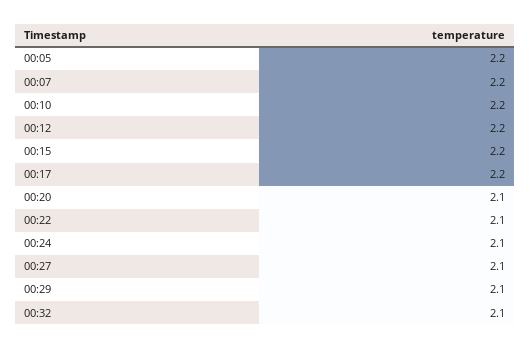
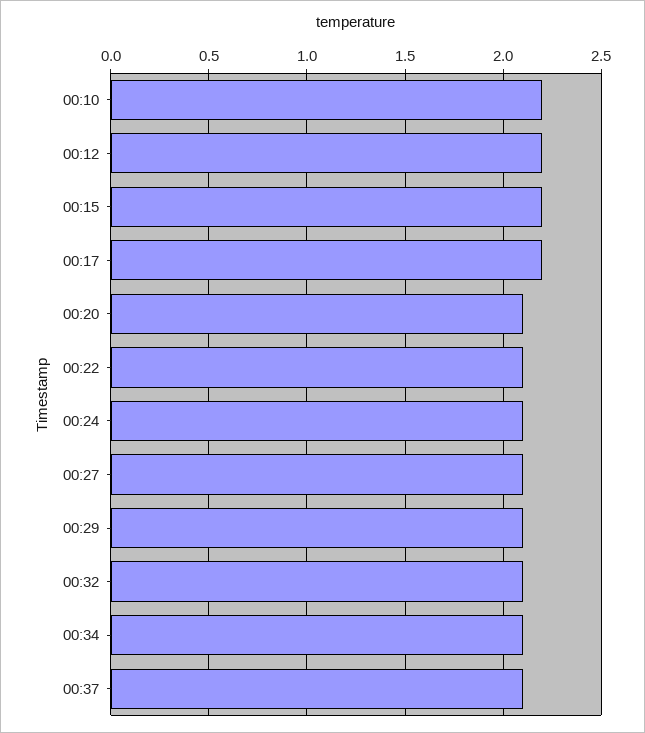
00:05: 2.2 -> none
00:07: 2.2 -> none
00:34: none -> 2.1
00:37: none -> 2.1

